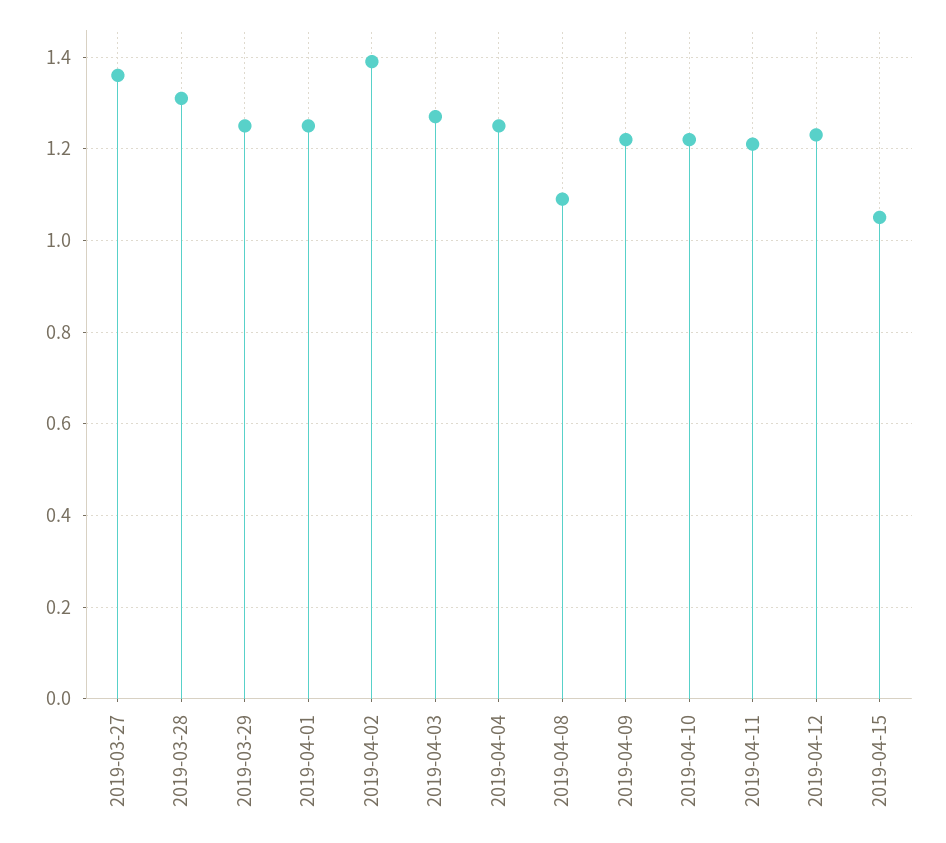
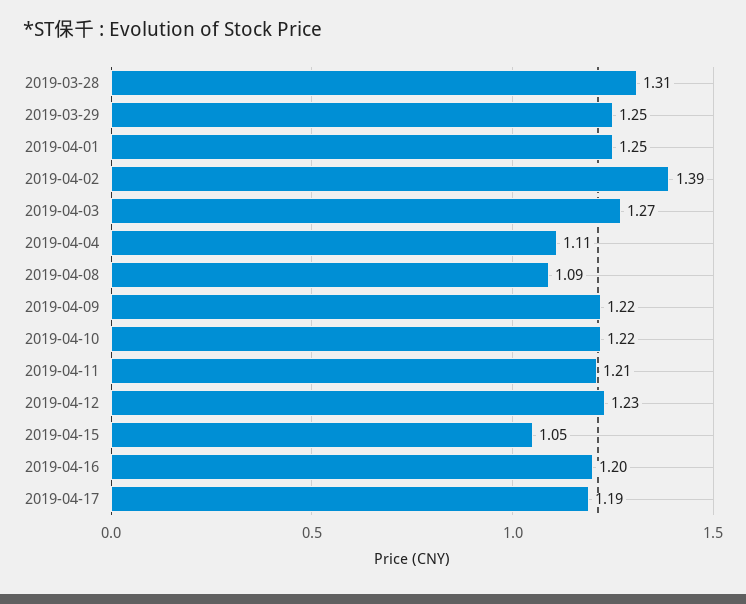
2019-03-27: 1.35 -> none
2019-04-04: 1.25 -> 1.11
2019-04-16: none -> 1.2
2019-04-17: none -> 1.19

